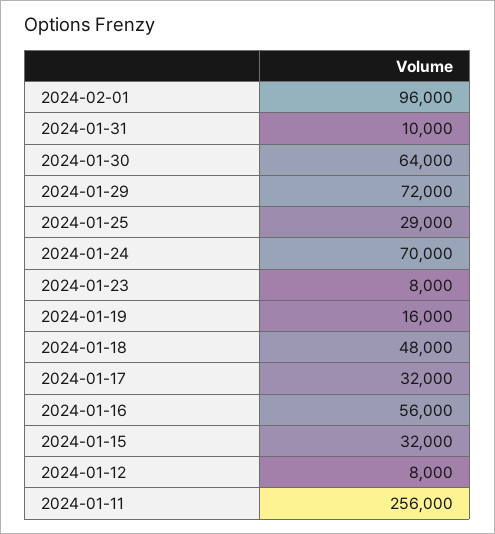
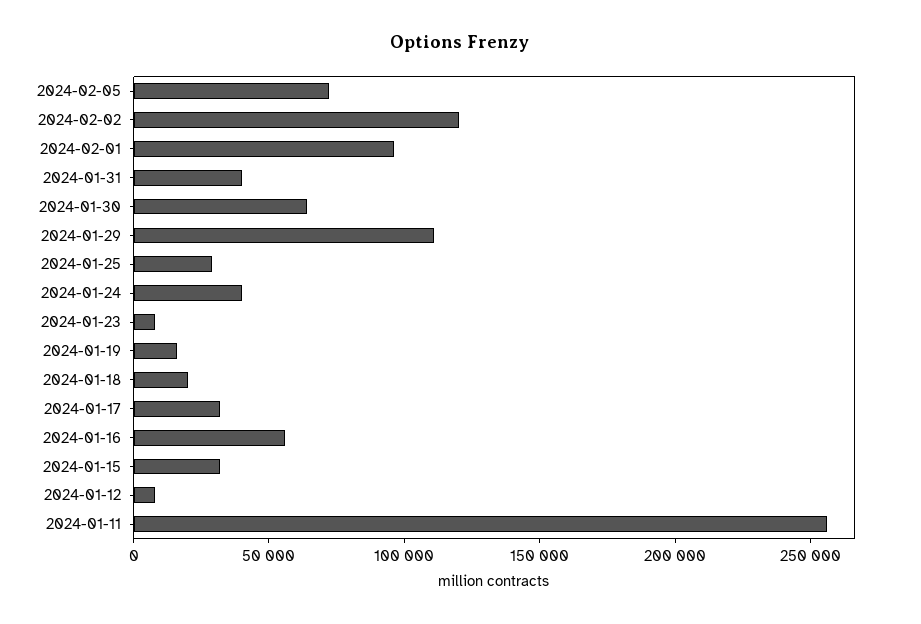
2024-01-31: 10000 -> 40000
2024-01-29: 72000 -> 110000
2024-01-24: 70000 -> 40000
2024-01-18: 48000 -> 20000
2024-02-05: none -> 70000
2024-02-02: none -> 120000

